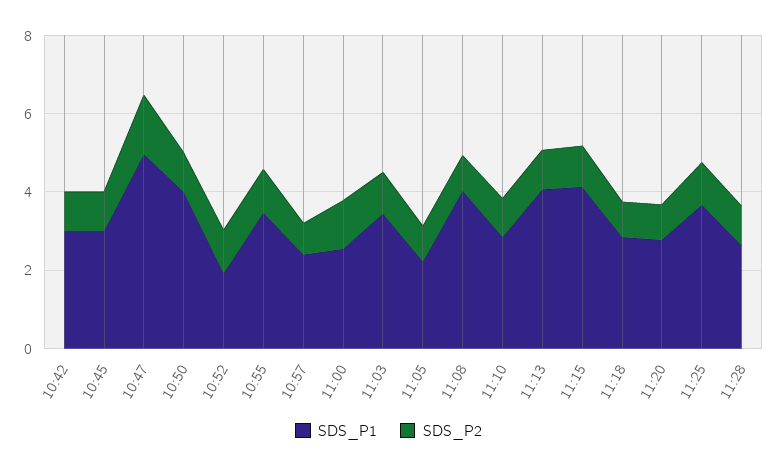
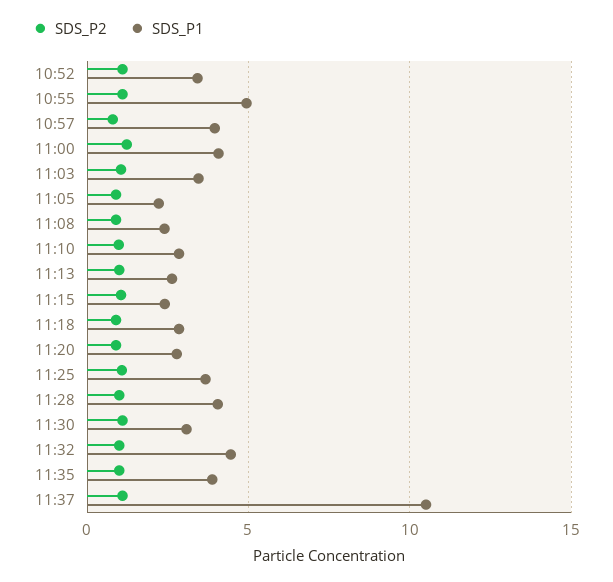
SDS_P1, 10:42: 3 -> none
SDS_P2, 10:42: 1 -> none
SDS_P1, 10:45: 3 -> none
SDS_P2, 10:45: 1 -> none
SDS_P1, 10:47: 5 -> none
SDS_P2, 10:47: 1.5 -> none
SDS_P1, 10:50: 4 -> none
SDS_P2, 10:50: 1 -> none
SDS_P1, 10:52: 2 -> 3.5
SDS_P1, 10:55: 3.5 -> 5
SDS_P1, 10:57: 2.5 -> 4
SDS_P1, 11:00: 2.5 -> 4
SDS_P1, 11:08: 4 -> 2.5
SDS_P1, 11:13: 4 -> 2.5
SDS_P1, 11:15: 4 -> 2.5
SDS_P1, 11:28: 2.5 -> 4
SDS_P2, 11:30: none -> 1
SDS_P1, 11:30: none -> 3
SDS_P2, 11:32: none -> 1
SDS_P1, 11:32: none -> 4.5
SDS_P2, 11:35: none -> 1
SDS_P1, 11:35: none -> 4
SDS_P2, 11:37: none -> 1
SDS_P1, 11:37: none -> 10.5

